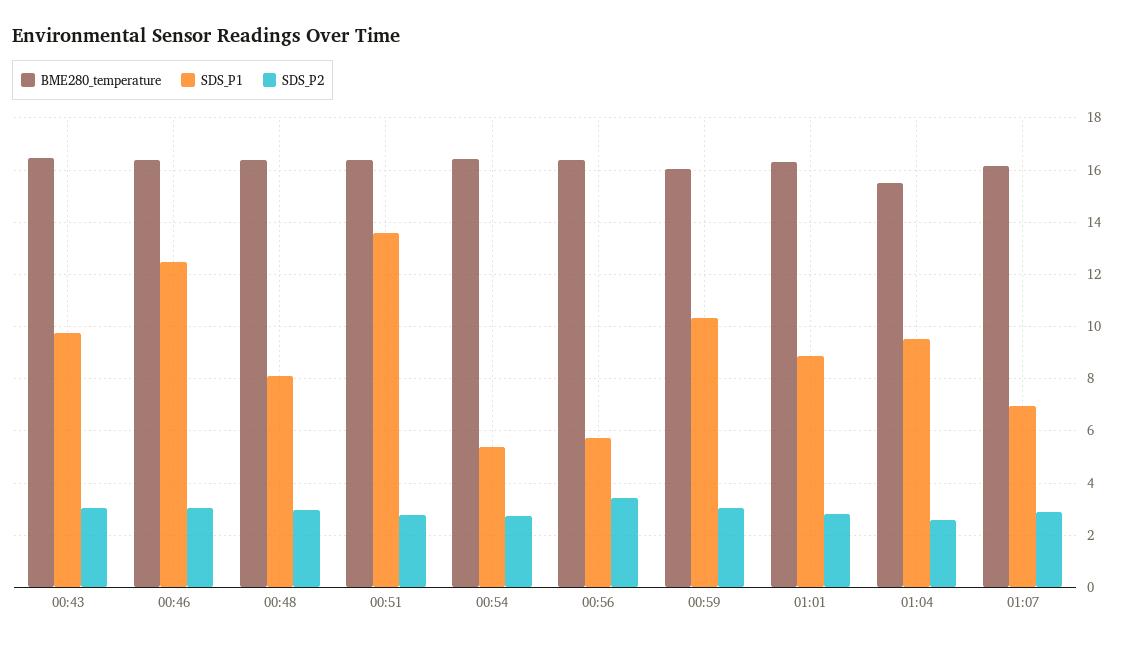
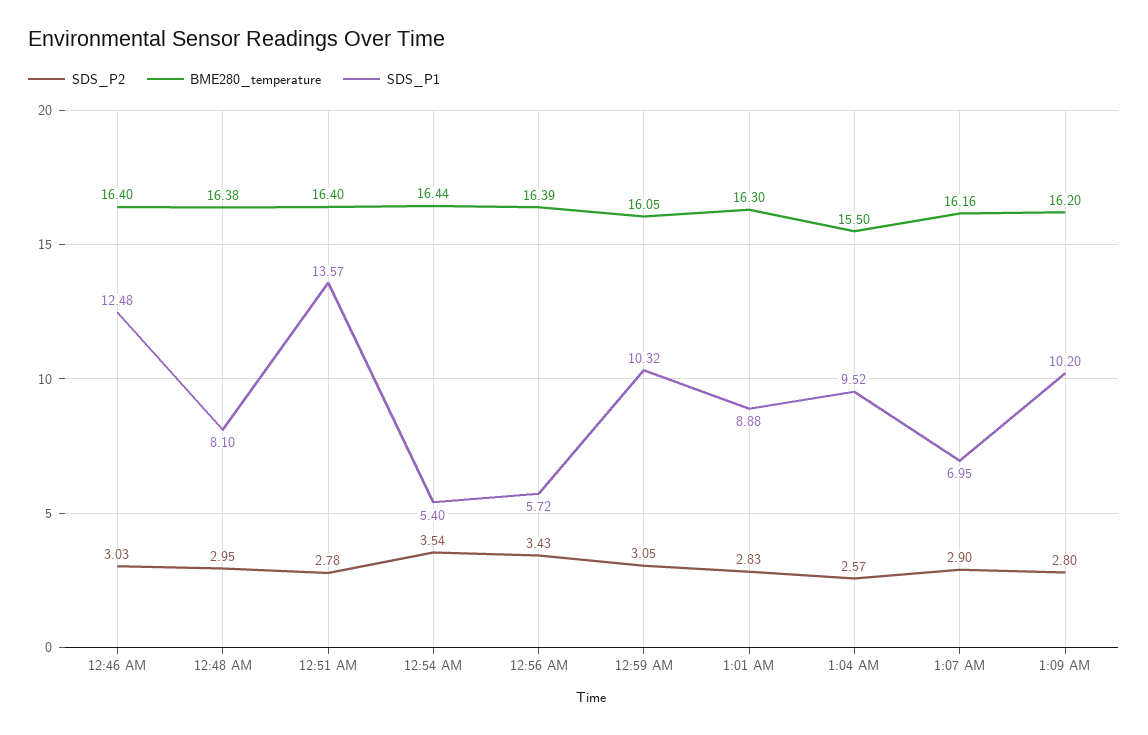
BME280_temperature, 00:43: 16.5 -> none
SDS_P1, 00:43: 9.75 -> none
SDS_P2, 00:43: 3 -> none
SDS_P2, 00:54: 2.75 -> 3.54
SDS_P2, 1:09 AM: none -> 2.8
BME280_temperature, 1:09 AM: none -> 16.2
SDS_P1, 1:09 AM: none -> 10.2

